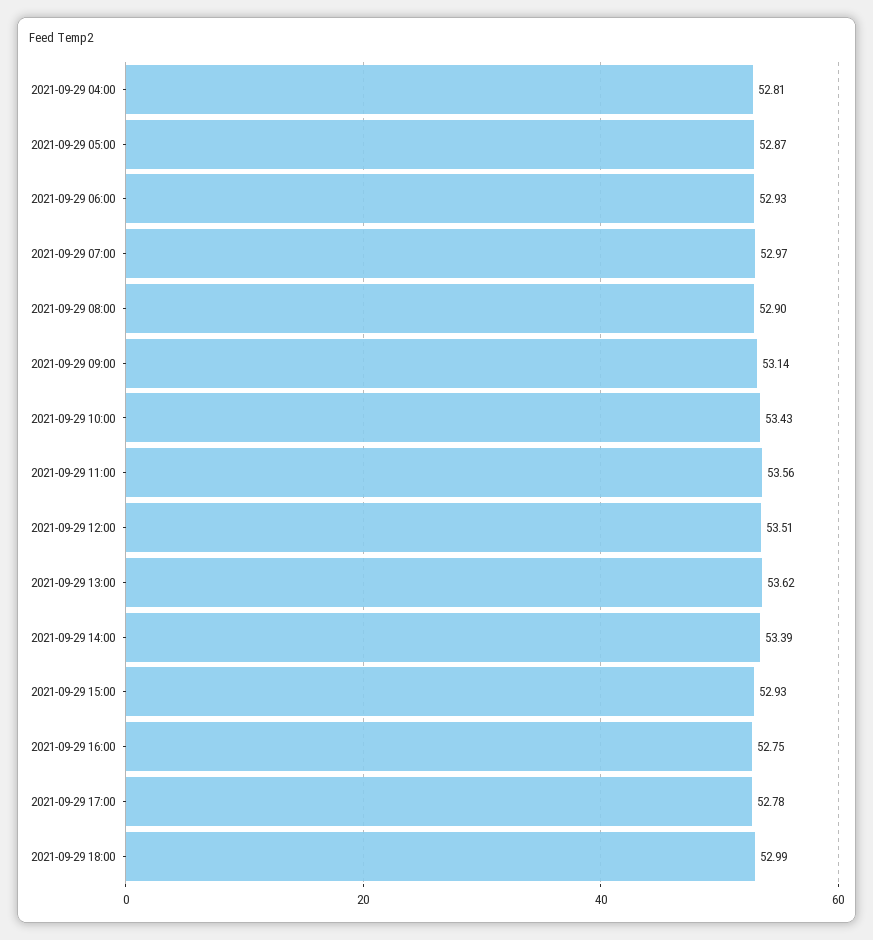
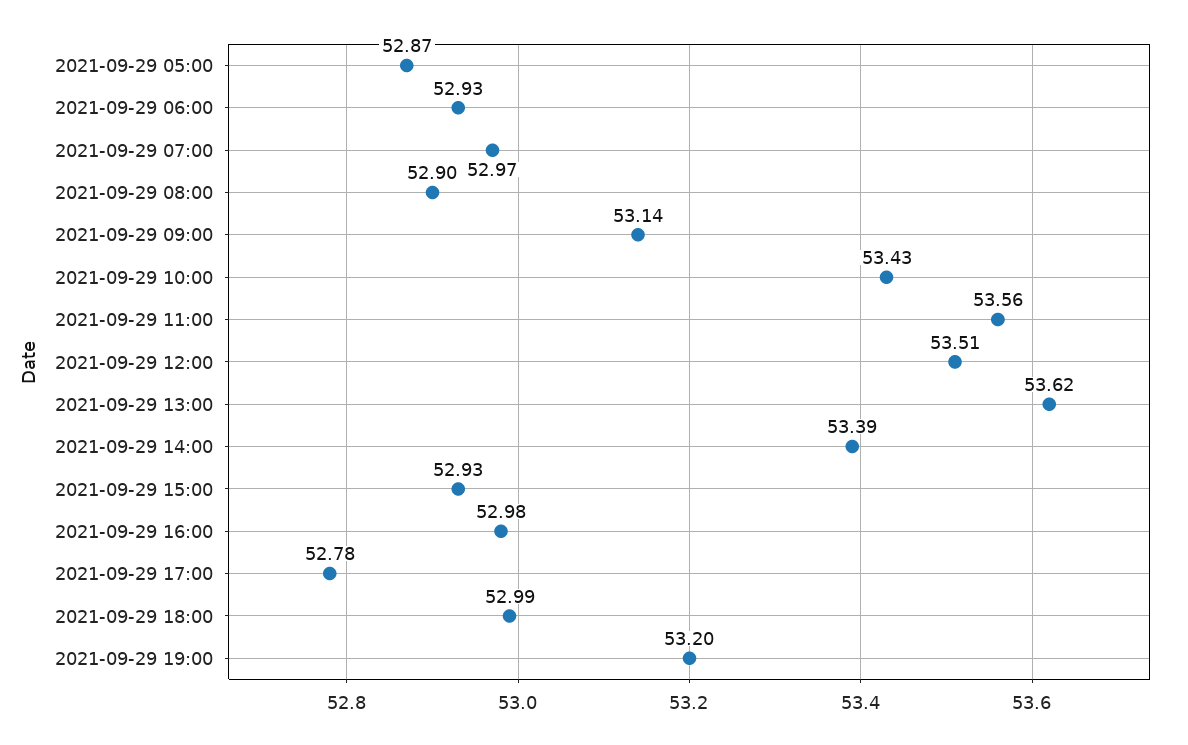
2021-09-29 04:00: 52.81 -> none
2021-09-29 16:00: 52.75 -> 52.98
2021-09-29 19:00: none -> 53.2

